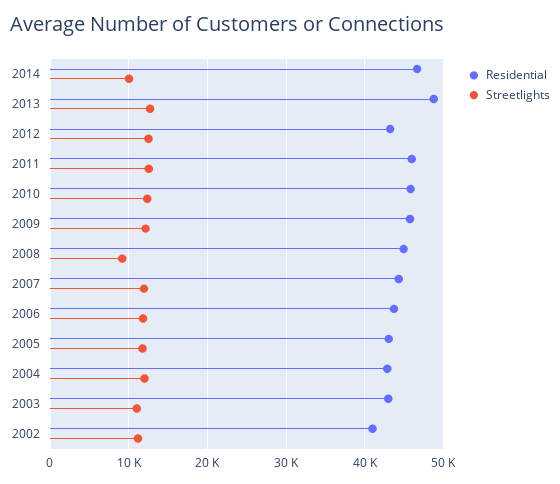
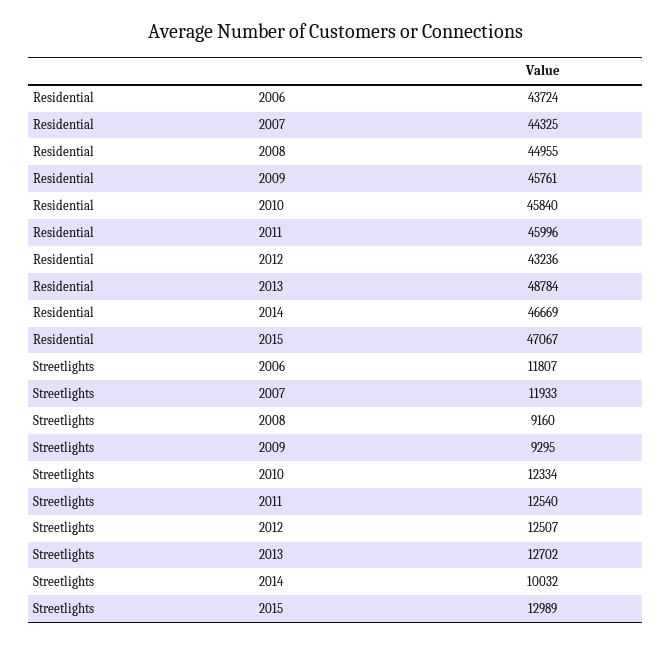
Streetlights, 2009: 12000 -> 9295
Residential, 2005: 43000 -> none
Streetlights, 2005: 12000 -> none
Residential, 2004: 43000 -> none
Streetlights, 2004: 12000 -> none
Residential, 2003: 43000 -> none
Streetlights, 2003: 11000 -> none
Residential, 2002: 41000 -> none
Streetlights, 2002: 11000 -> none
Residential, 2015: none -> 47067
Streetlights, 2015: none -> 12989

